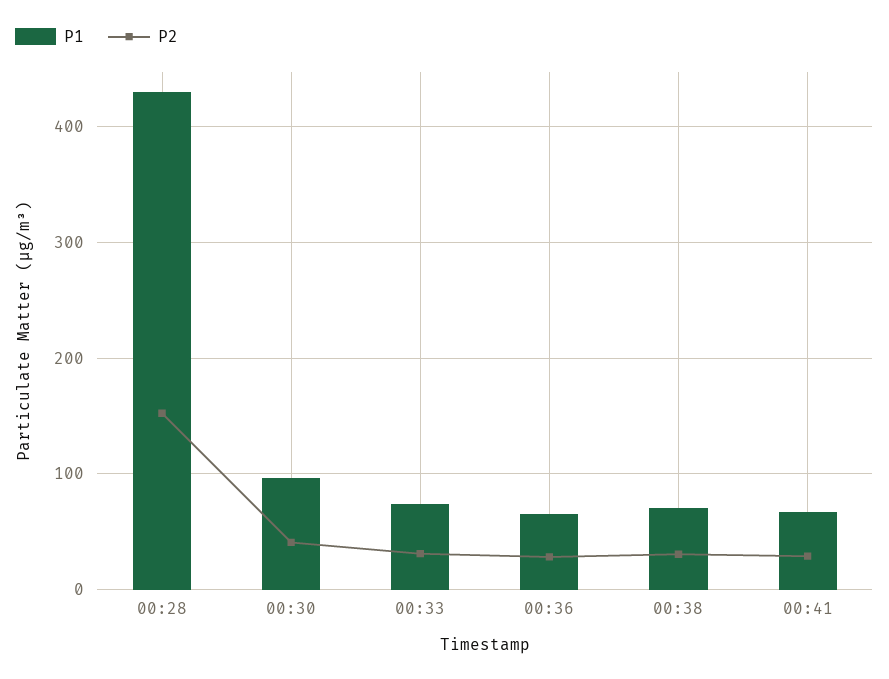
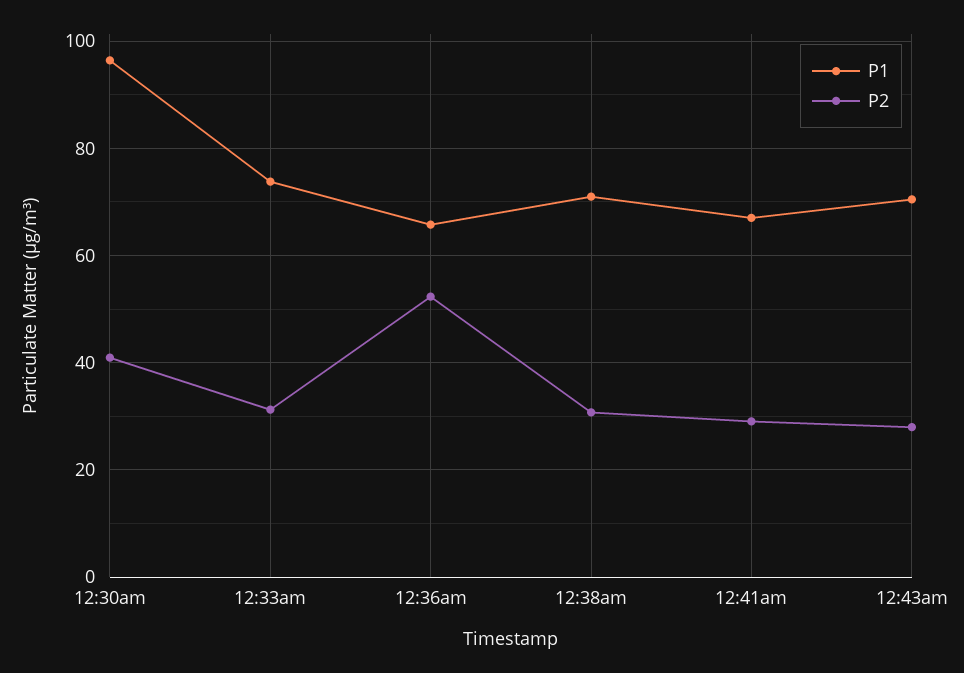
P1, 00:28: 430 -> none
P2, 00:28: 150 -> none
P2, 00:36: 30 -> 52
P1, 12:43am: none -> 70
P2, 12:43am: none -> 28

